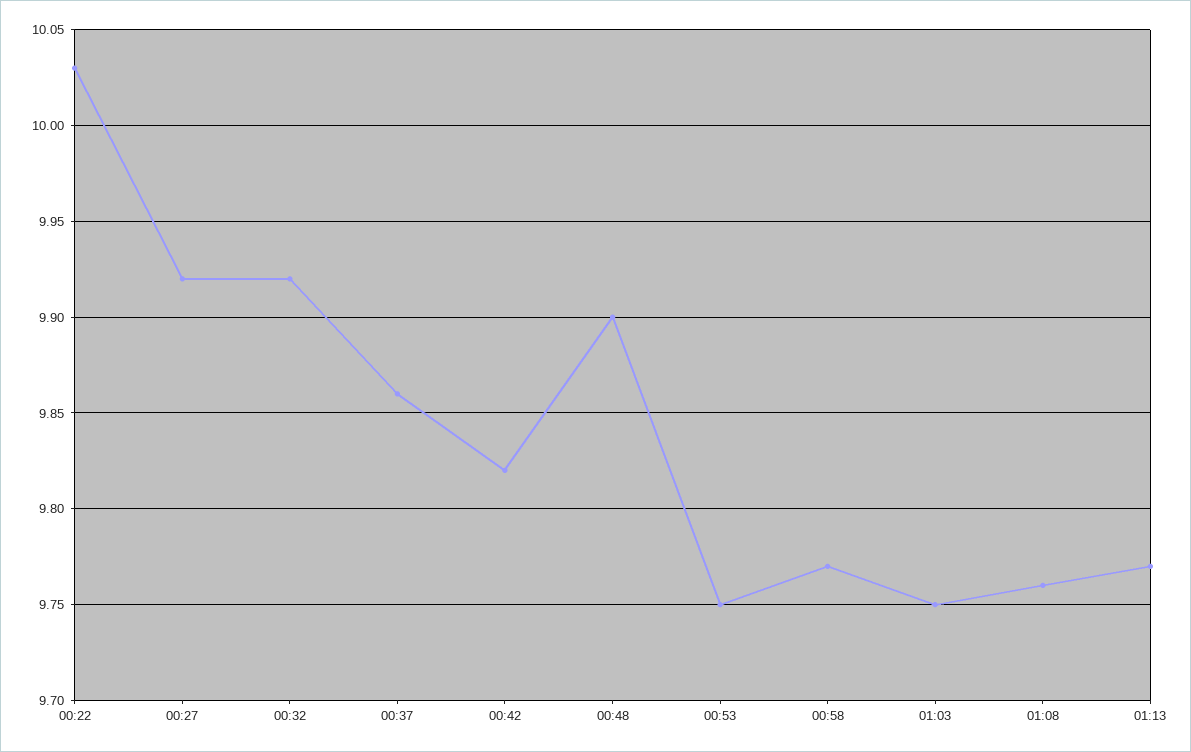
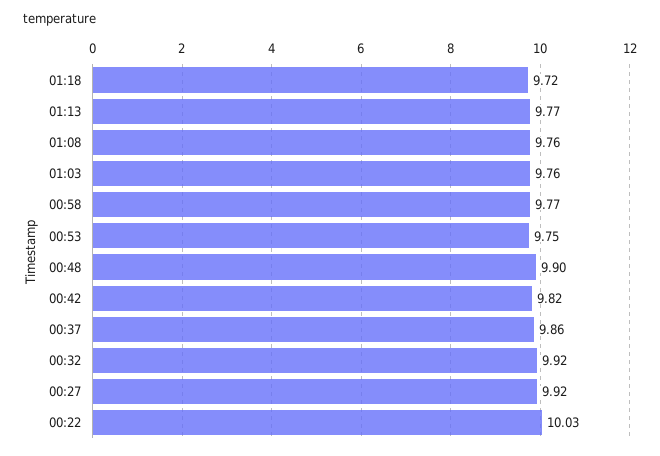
01:03: 9.75 -> 9.76
01:18: none -> 9.72

